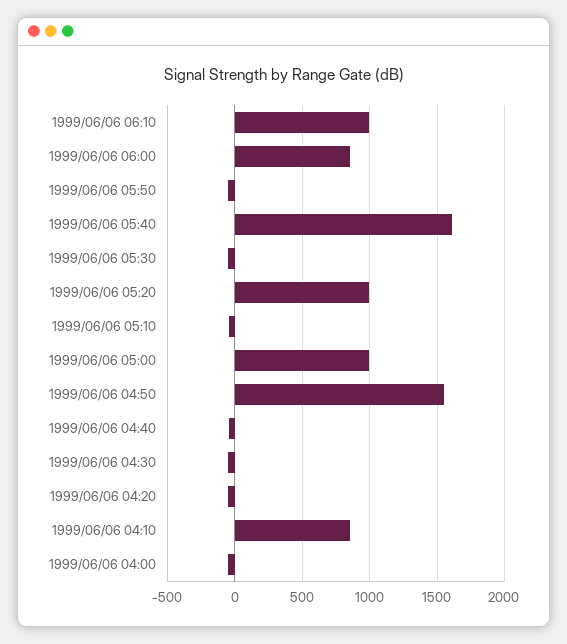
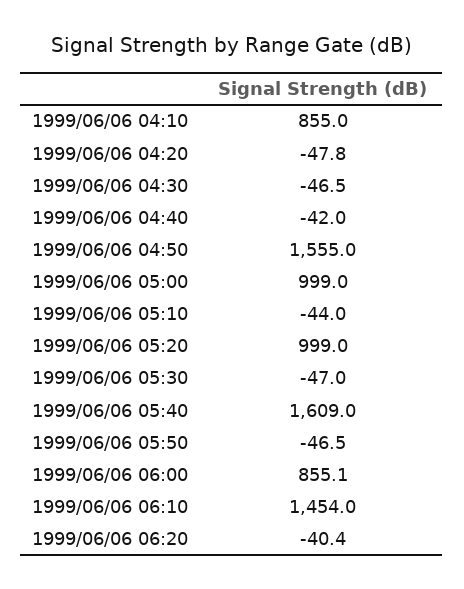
1999/06/06 06:10: 1000 -> 1454
1999/06/06 04:00: -50 -> none
1999/06/06 06:20: none -> -40.4

